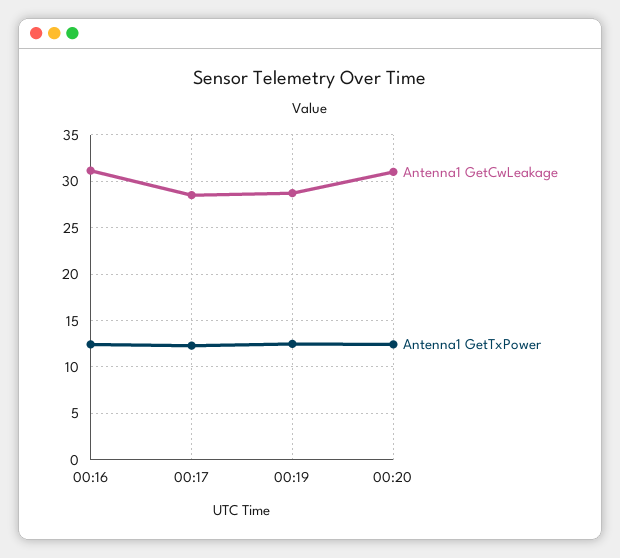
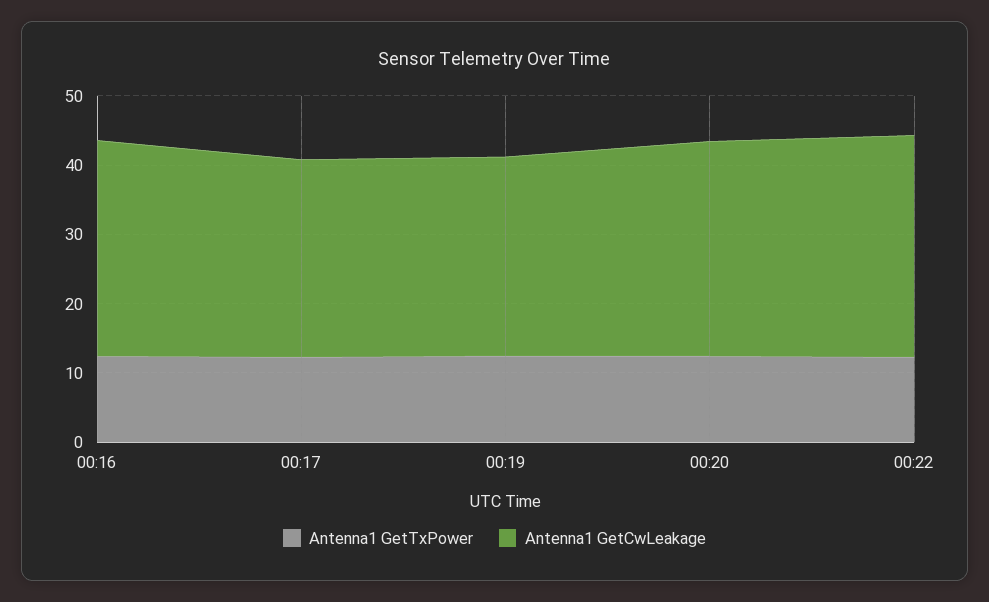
Antenna1 GetTxPower, 00:22: none -> 12
Antenna1 GetCwLeakage, 00:22: none -> 32

